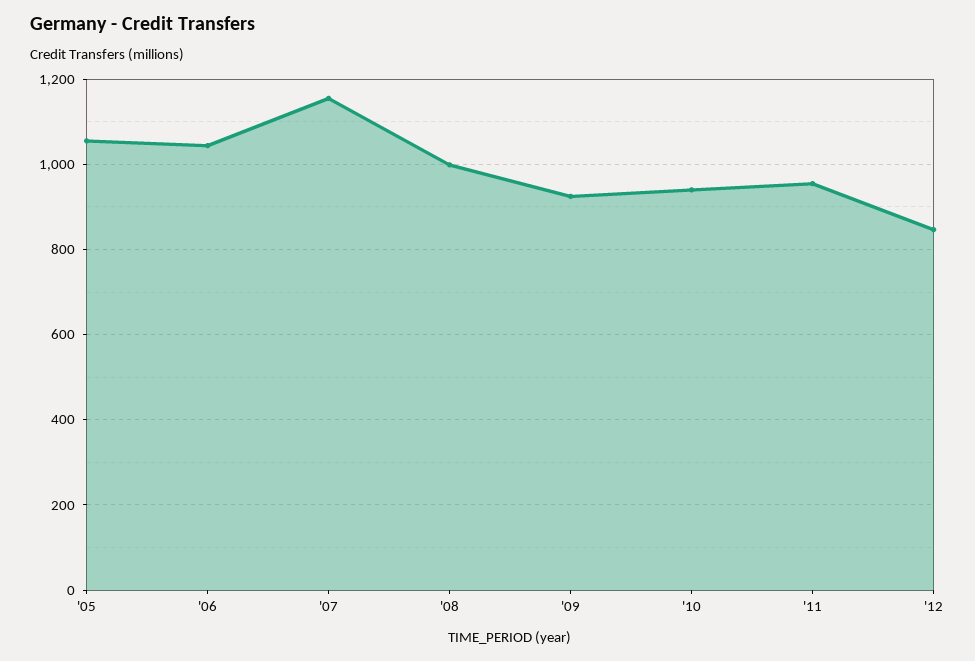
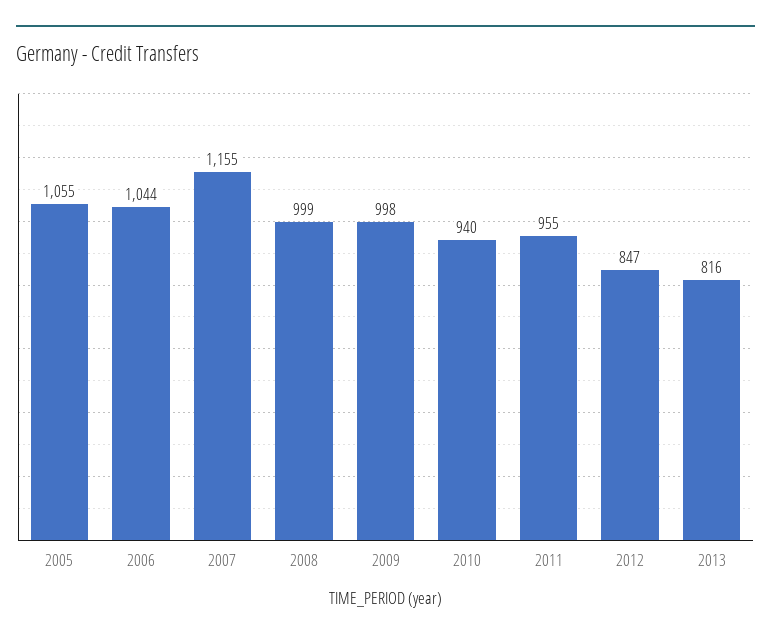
'09: 920 -> 998
2013: none -> 816

